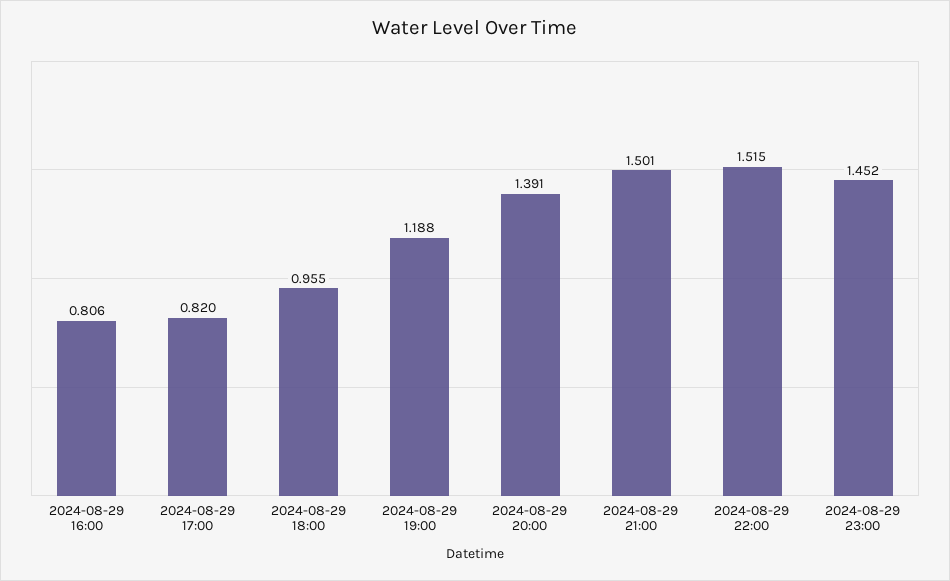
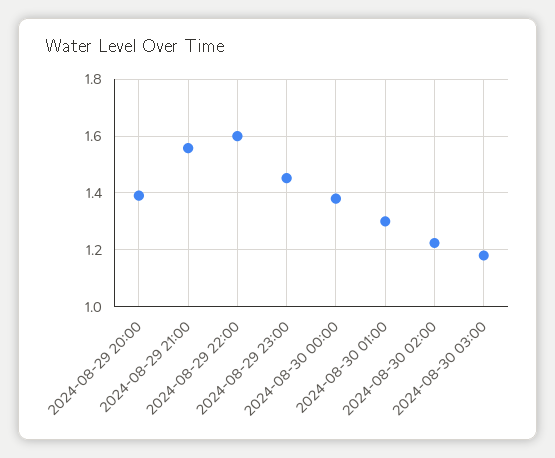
2024-08-29 16:00: 0.806 -> none
2024-08-29 17:00: 0.82 -> none
2024-08-29 18:00: 0.955 -> none
2024-08-29 19:00: 1.188 -> none
2024-08-29 21:00: 1.501 -> 1.55
2024-08-29 22:00: 1.515 -> 1.6
2024-08-30 00:00: none -> 1.375
2024-08-30 01:00: none -> 1.3
2024-08-30 02:00: none -> 1.225
2024-08-30 03:00: none -> 1.175

